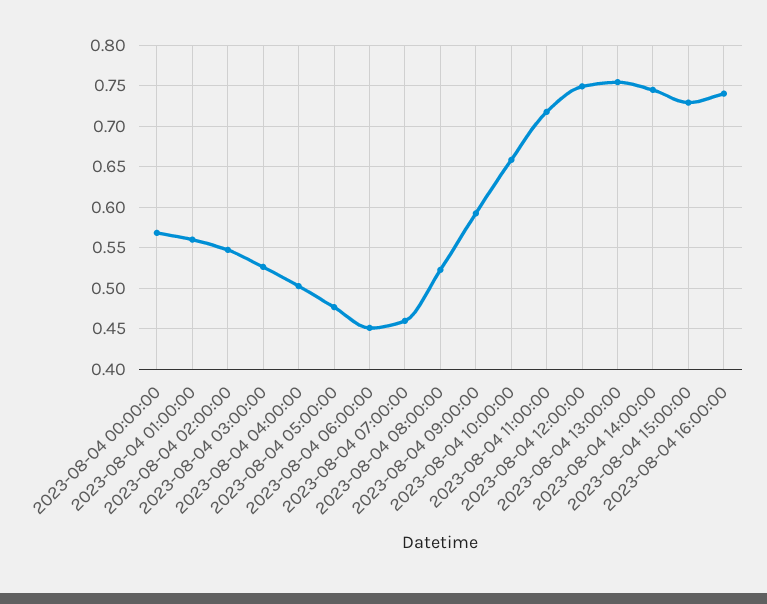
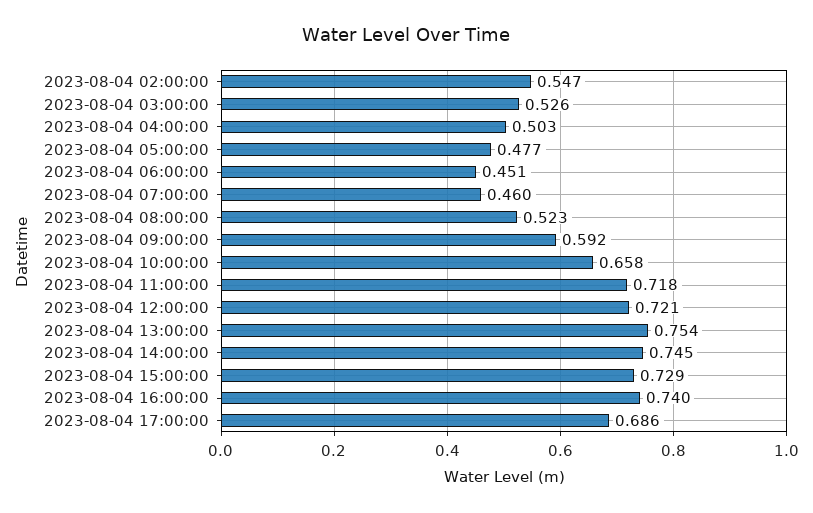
2023-08-04 00:00:00: 0.57 -> none
2023-08-04 01:00:00: 0.56 -> none
2023-08-04 12:00:00: 0.75 -> 0.721
2023-08-04 17:00:00: none -> 0.686

